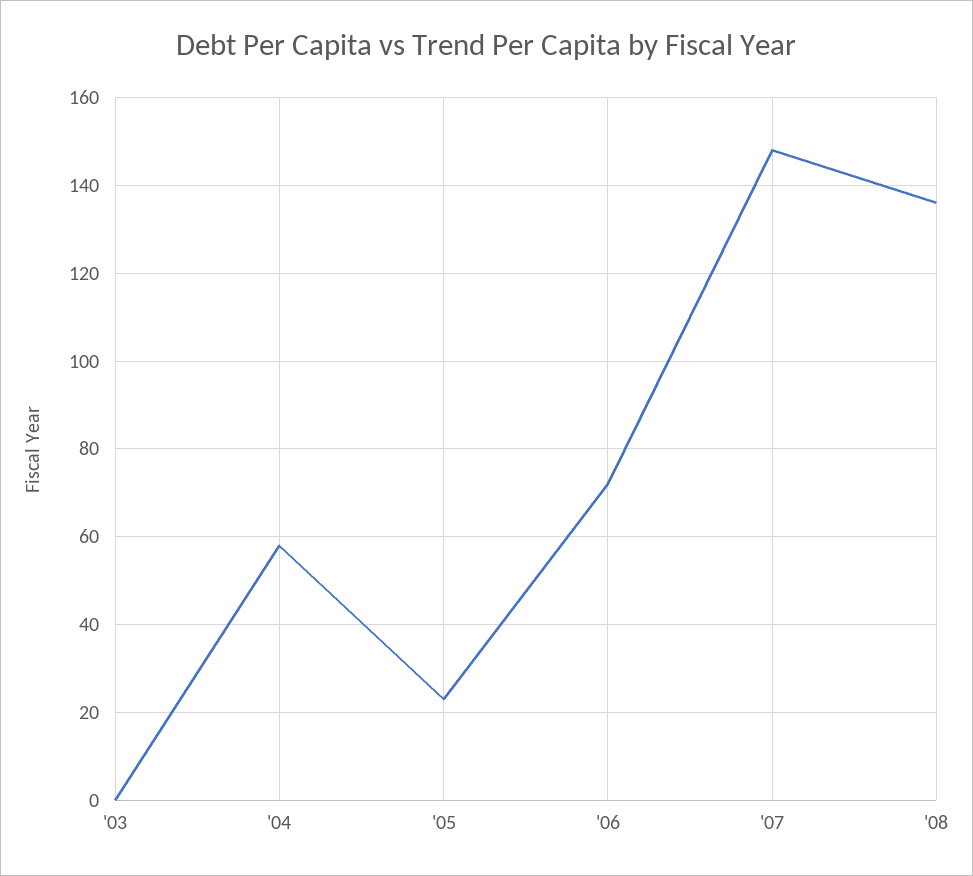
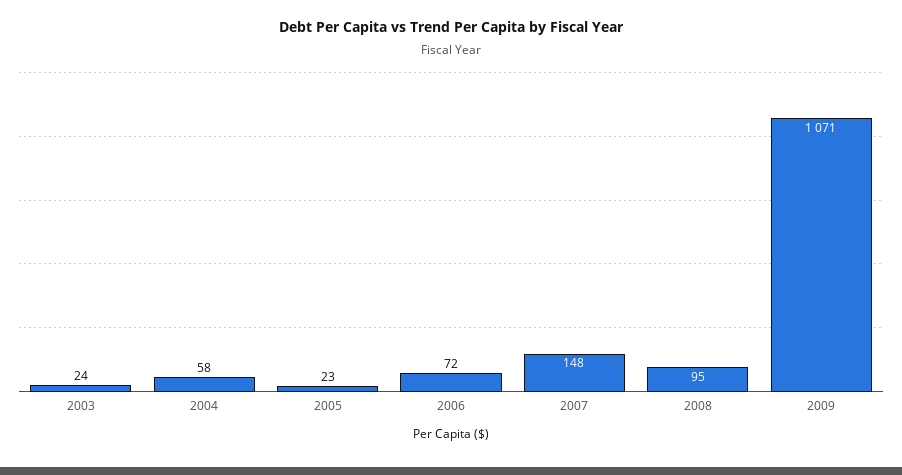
'03: 0 -> 24
'08: 135 -> 95
2009: none -> 1071

